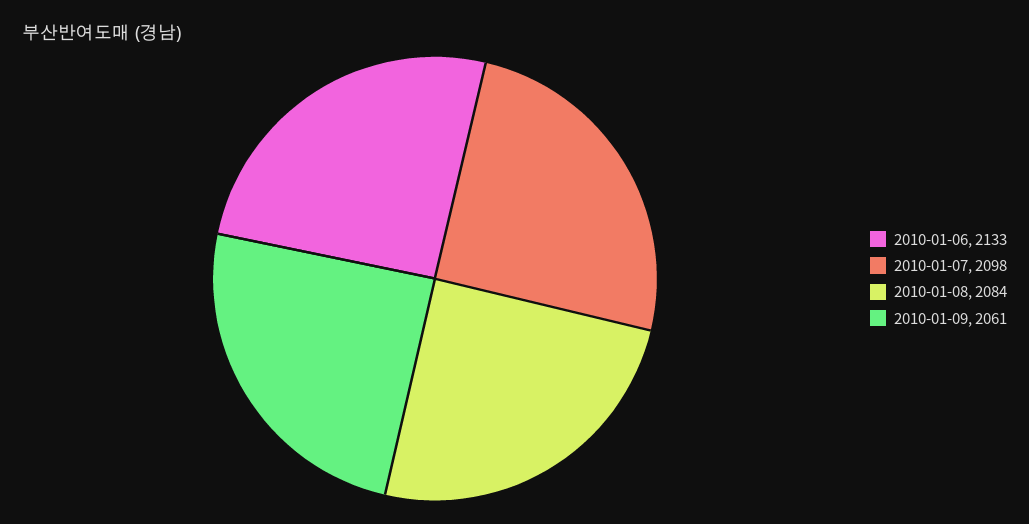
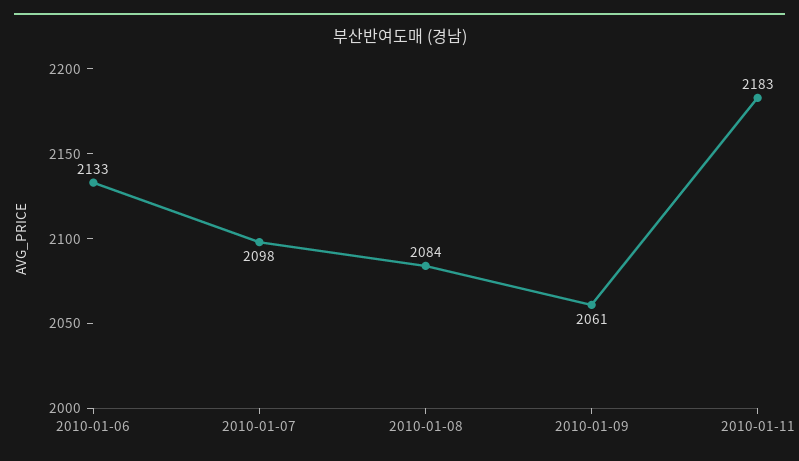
2010-01-11: none -> 2183

